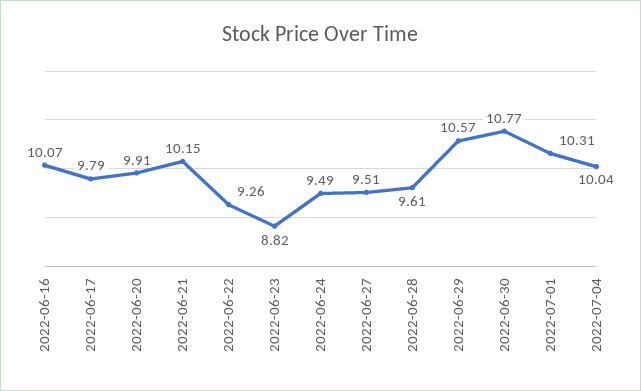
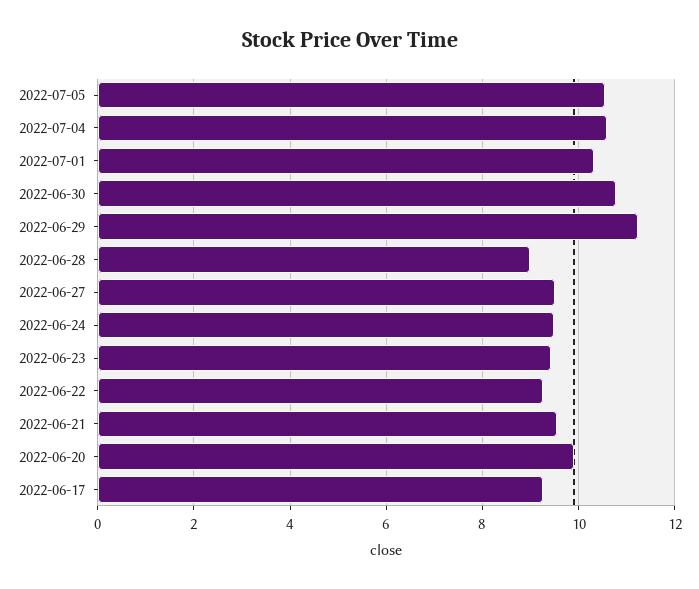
2022-06-16: 10.07 -> none
2022-06-17: 9.79 -> 9.2
2022-06-21: 10.15 -> 9.6
2022-06-23: 8.82 -> 9.4
2022-06-28: 9.61 -> 9
2022-06-29: 10.57 -> 11.2
2022-07-04: 10.04 -> 10.6
2022-07-05: none -> 10.6

